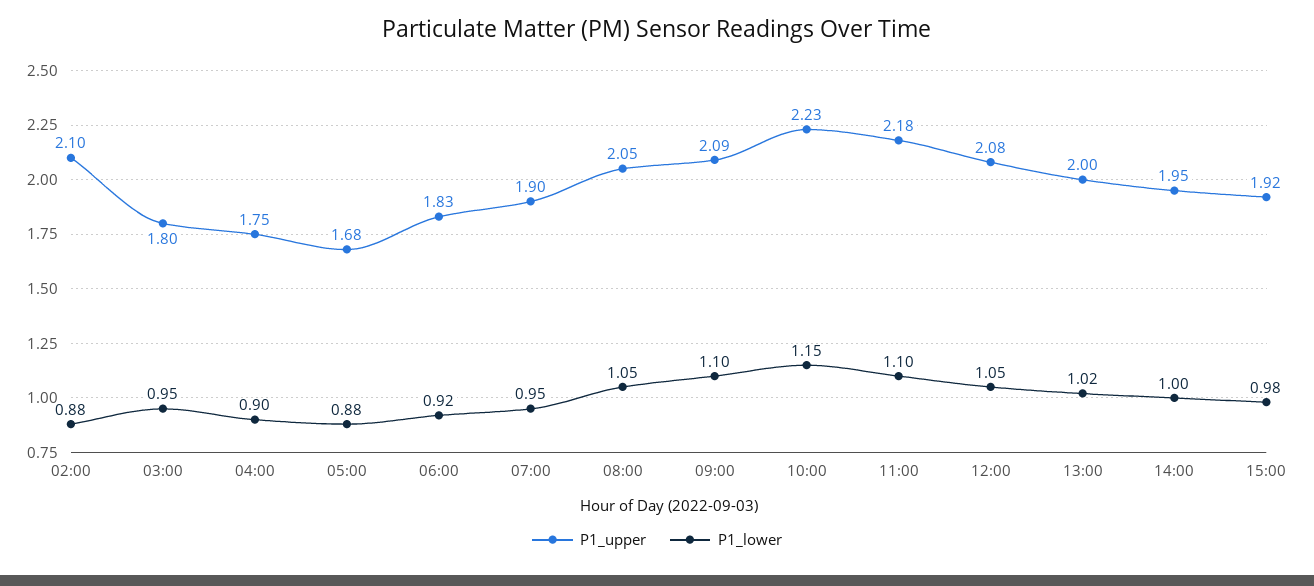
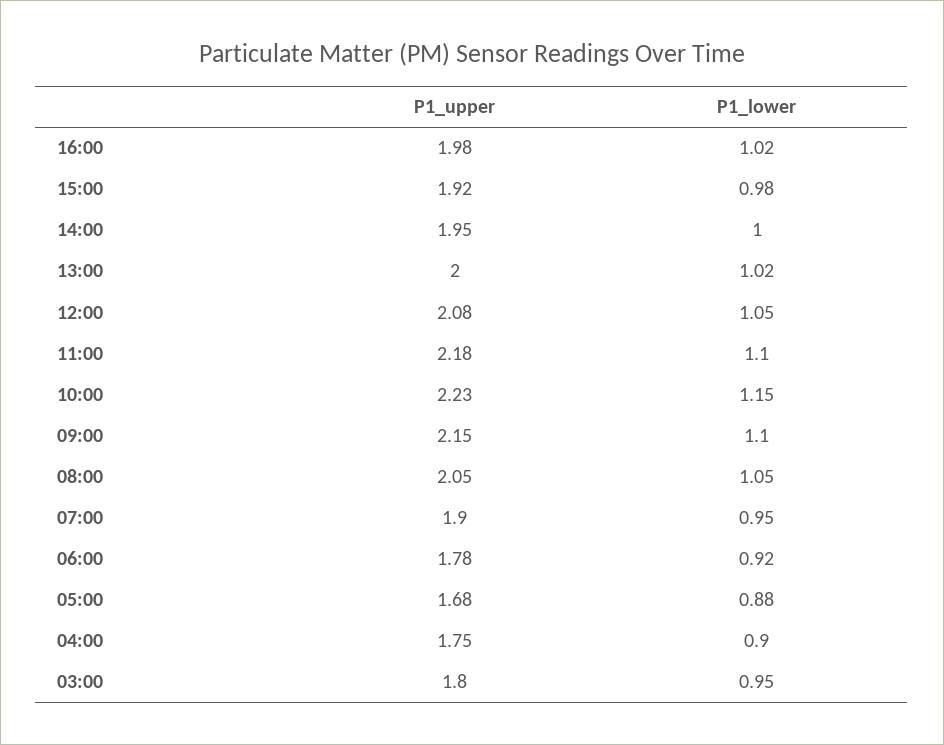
P1_upper, 02:00: 2.1 -> none
P1_lower, 02:00: 0.88 -> none
P1_upper, 06:00: 1.83 -> 1.78
P1_upper, 09:00: 2.09 -> 2.15
P1_upper, 16:00: none -> 1.98
P1_lower, 16:00: none -> 1.02

